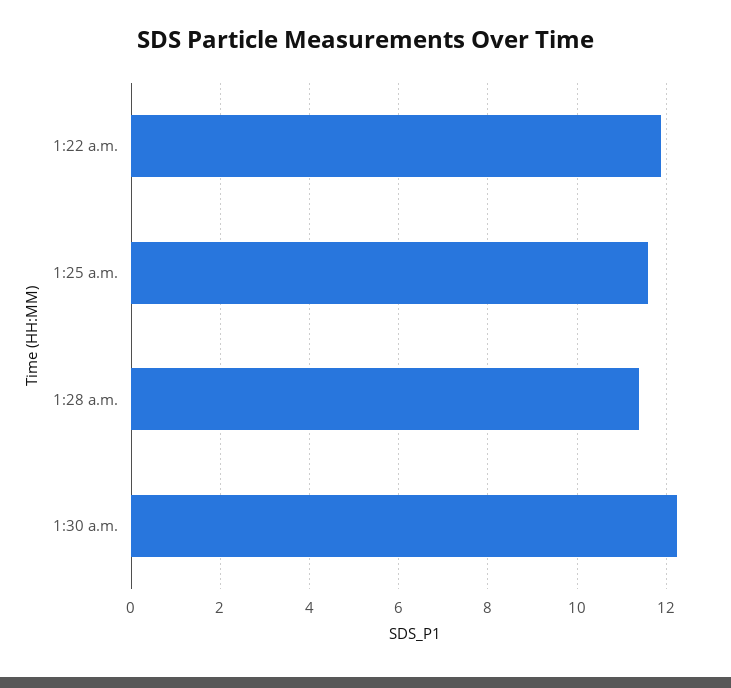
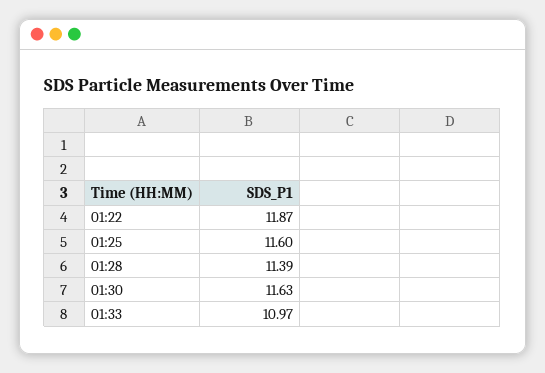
1:30 a.m.: 12.2 -> 11.63
01:33: none -> 10.97

